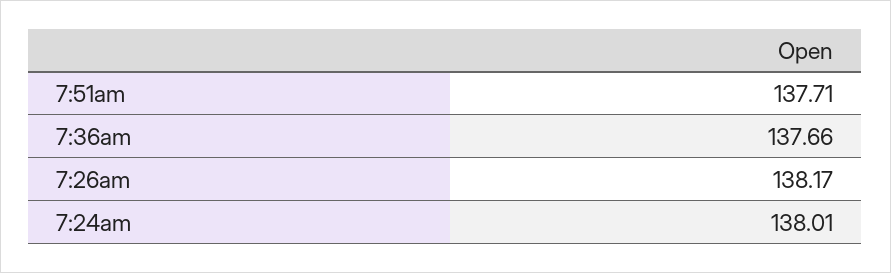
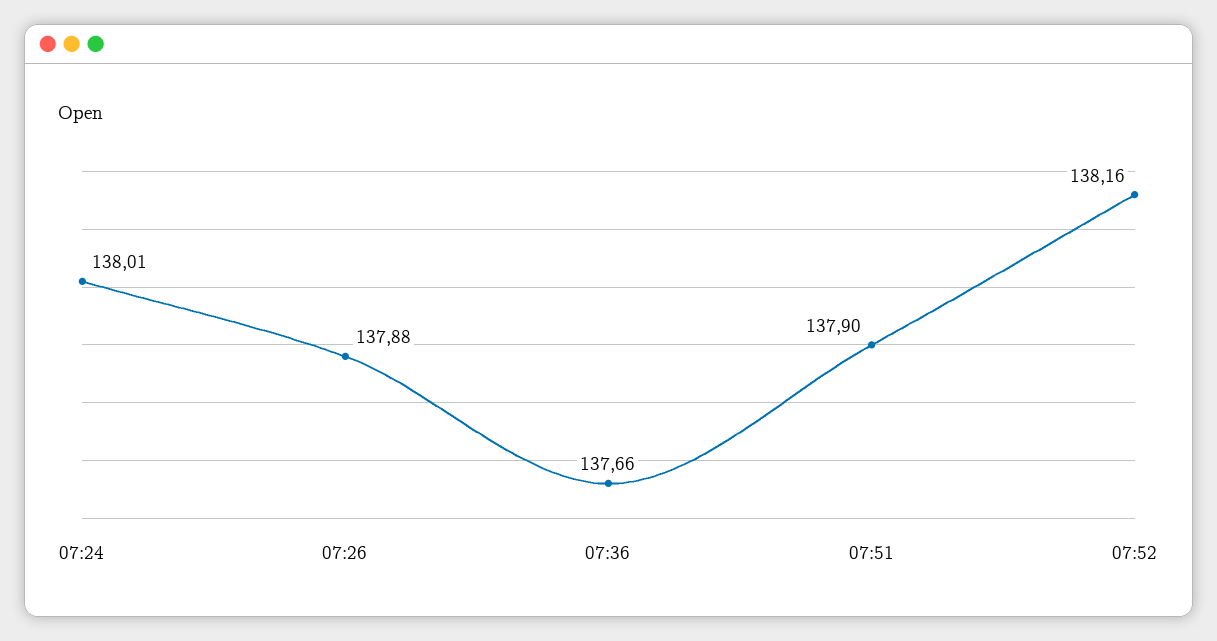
7:51am: 137.71 -> 137.9
7:26am: 138.17 -> 137.88
07:52: none -> 138.16

